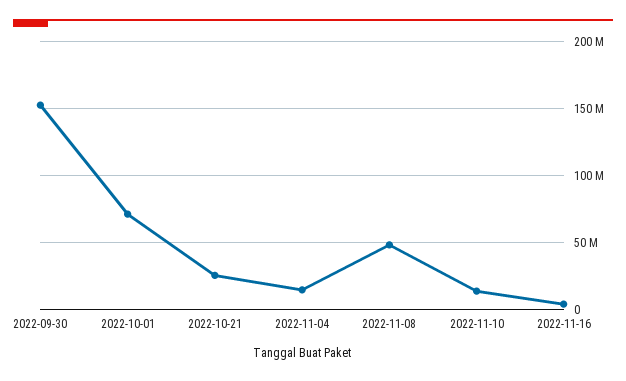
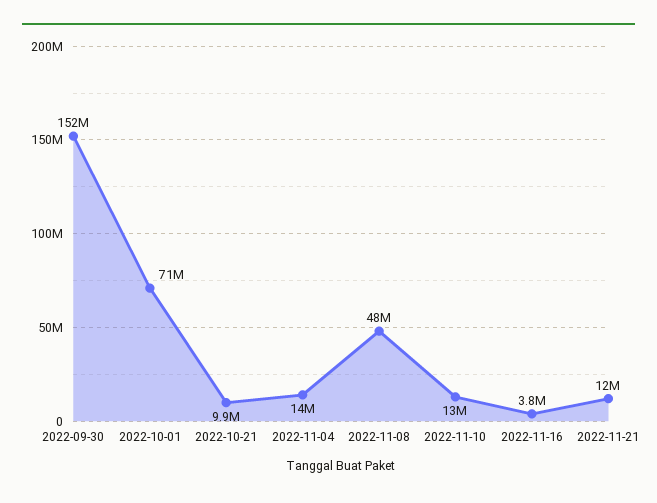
2022-10-21: 25000000 -> 9900000
2022-11-21: none -> 12000000

